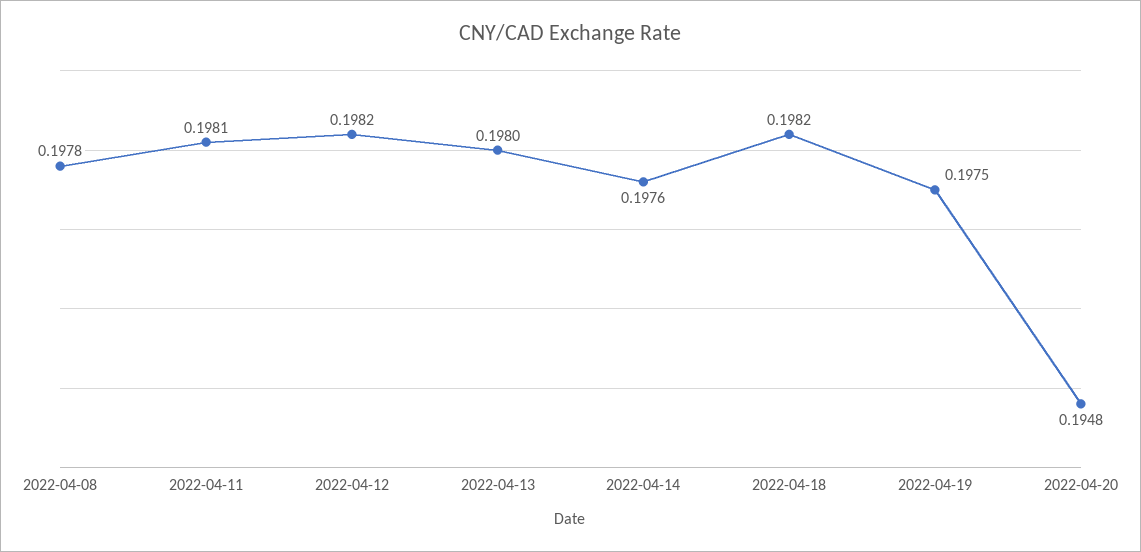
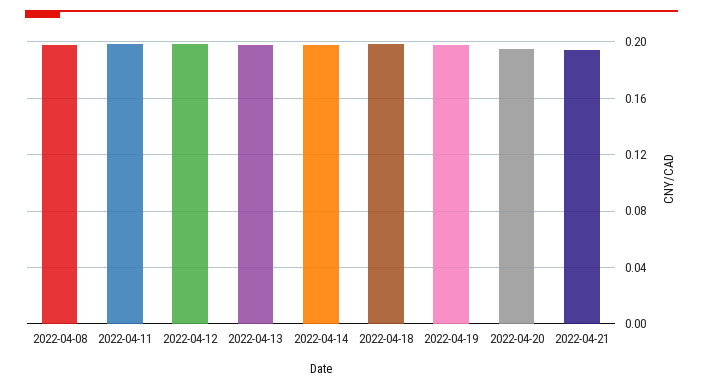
2022-04-21: none -> 0.195

